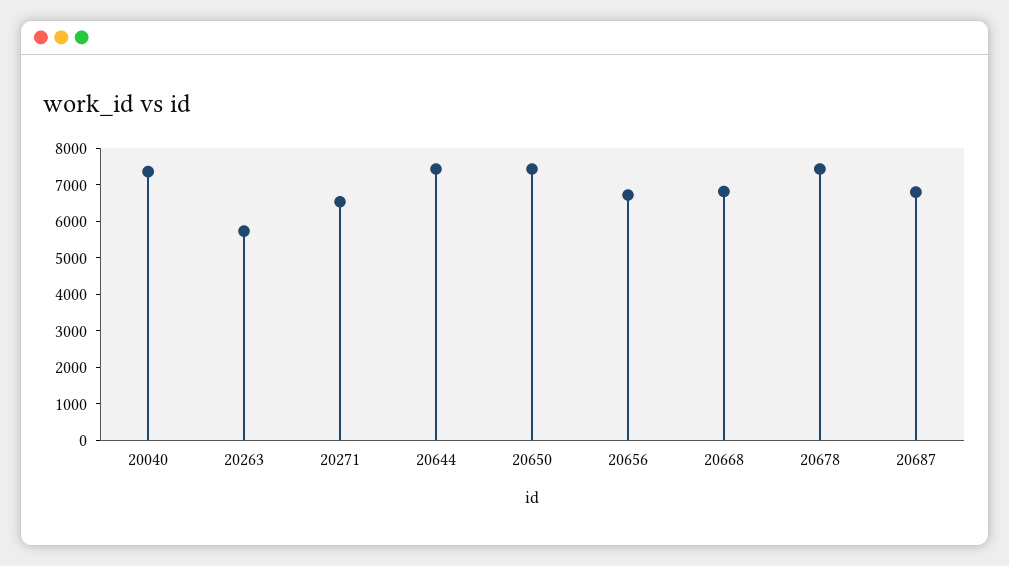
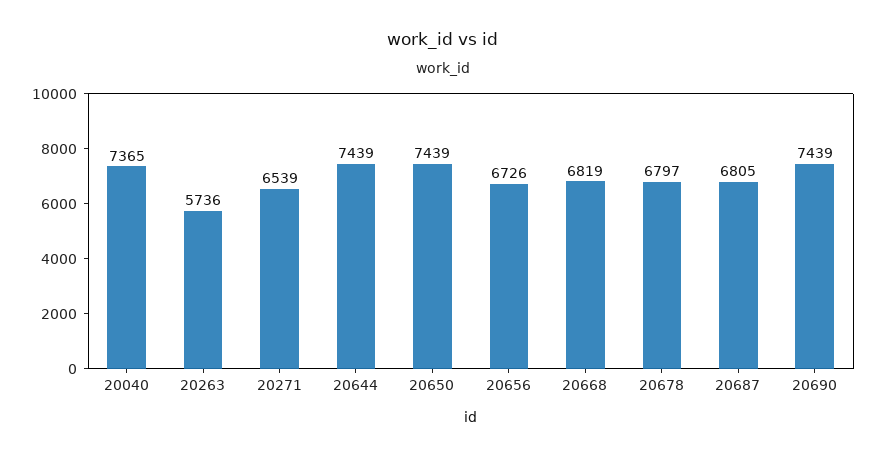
20678: 7500 -> 6797
20690: none -> 7439

